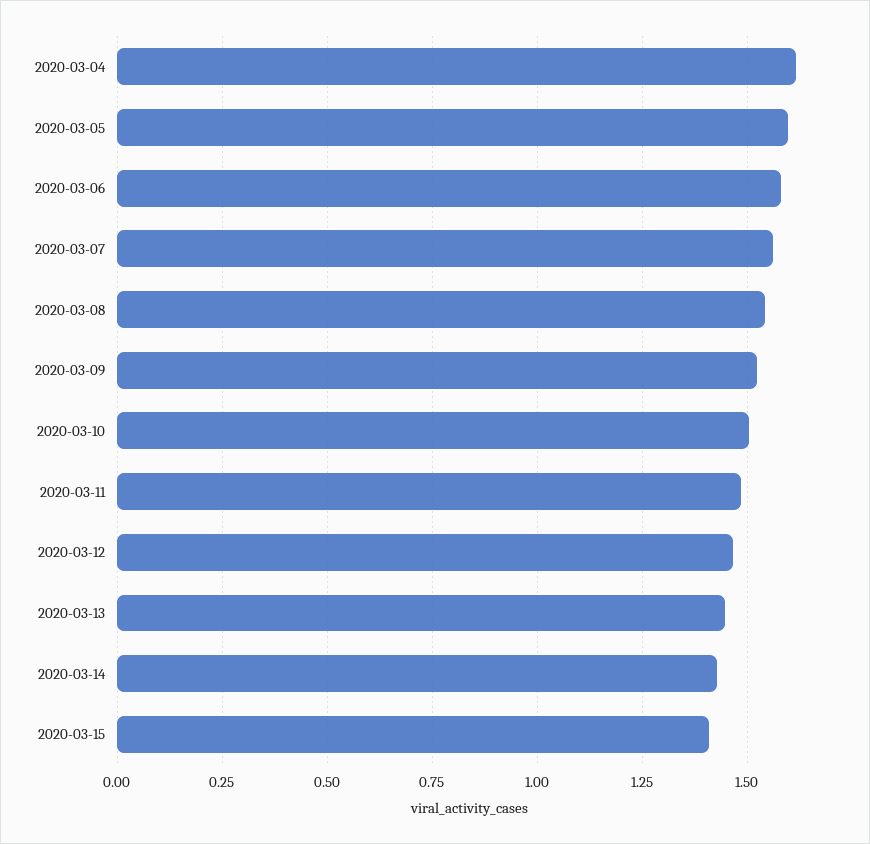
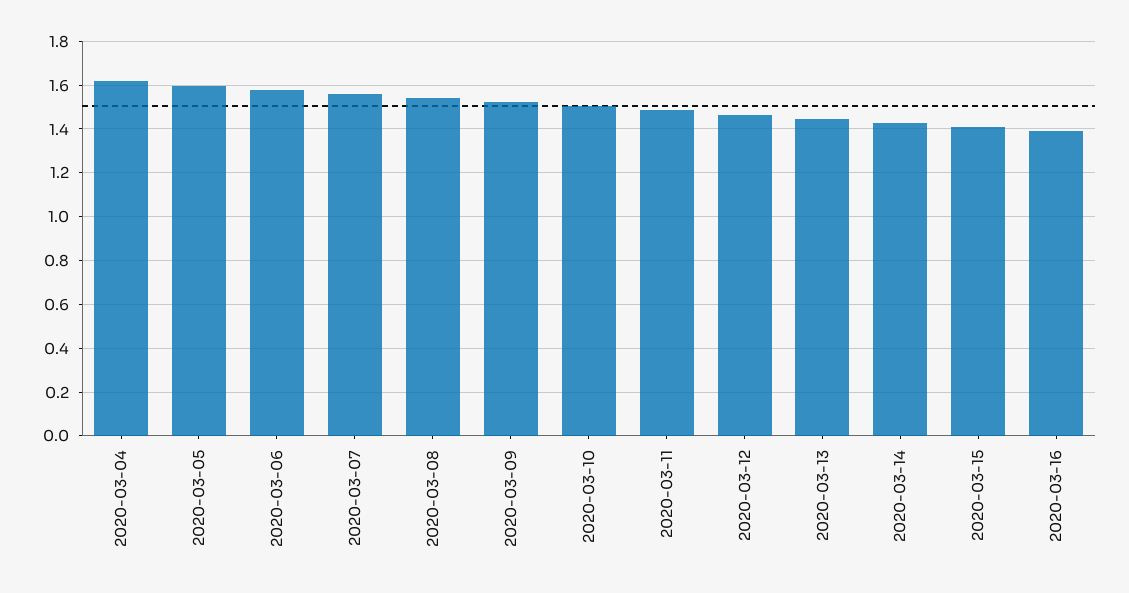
2020-03-16: none -> 1.4

